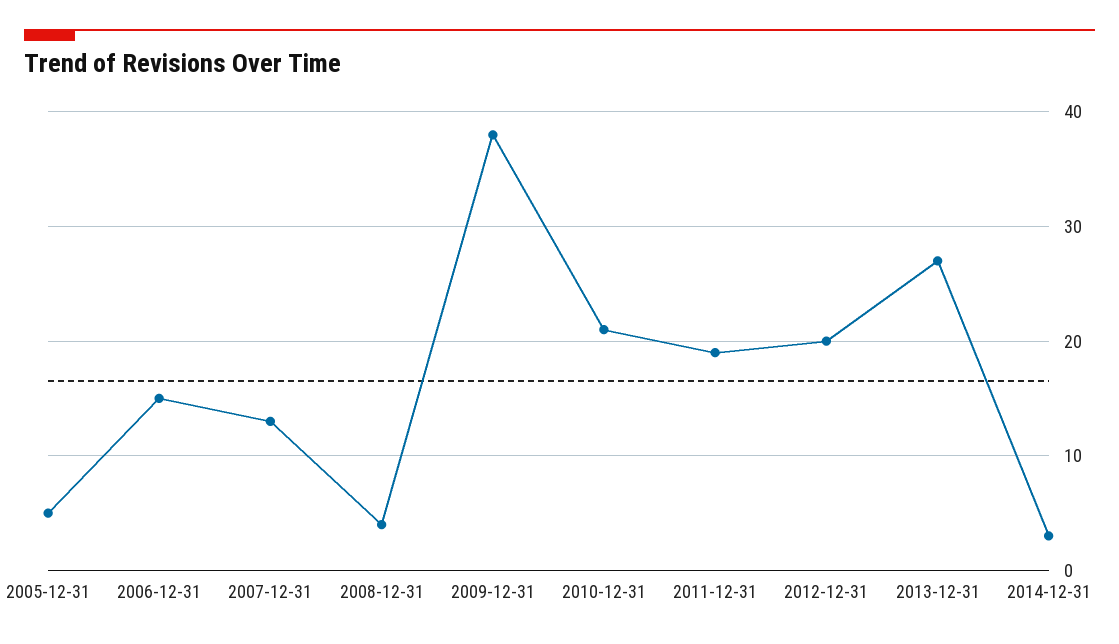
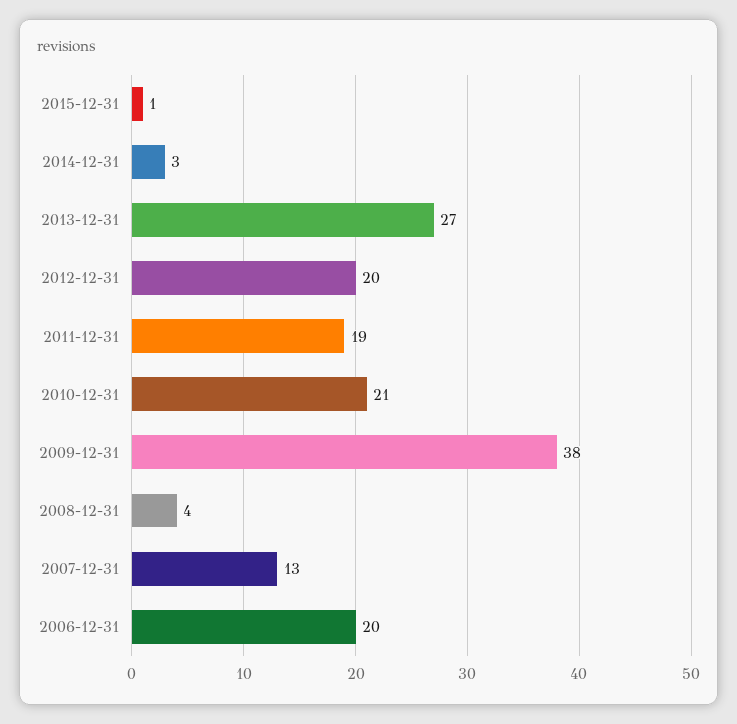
2005-12-31: 5 -> none
2006-12-31: 15 -> 20
2015-12-31: none -> 1

